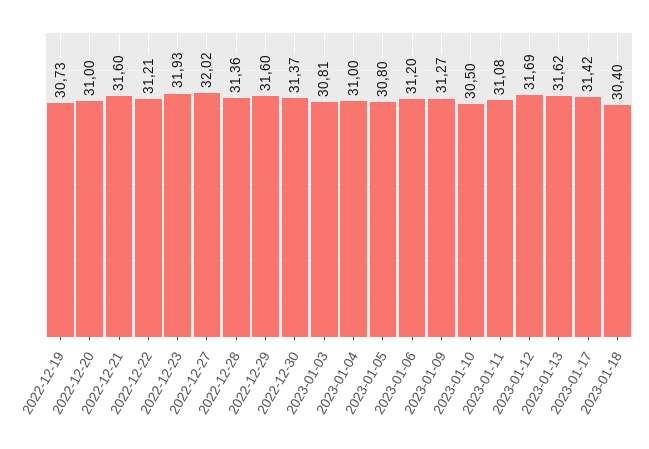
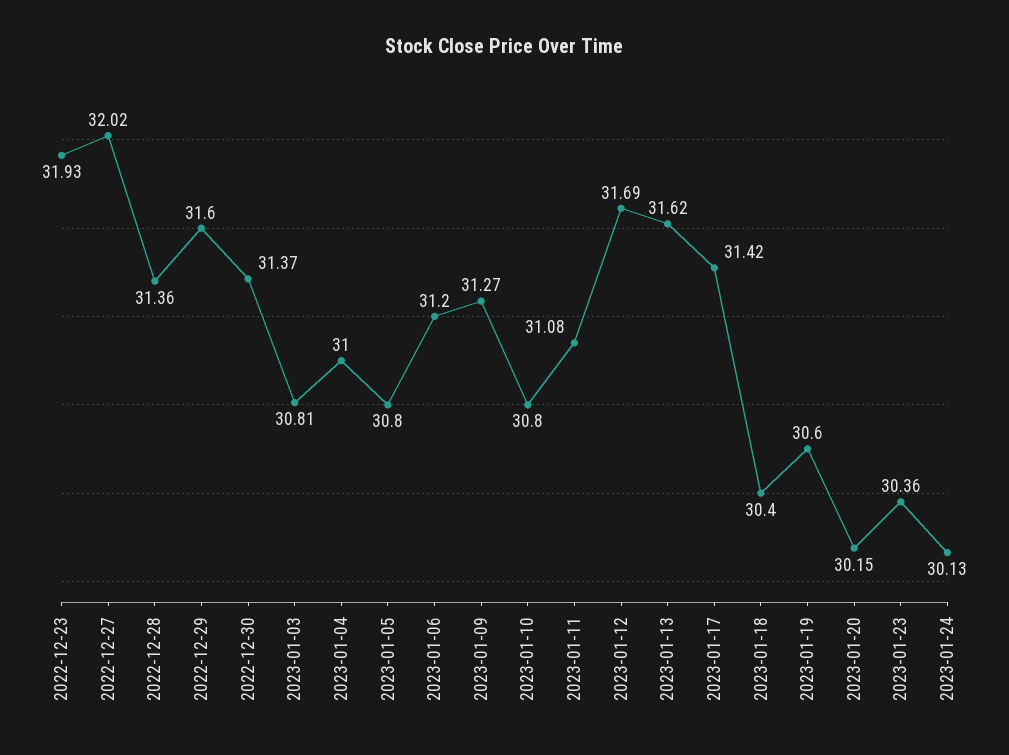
2022-12-19: 30.73 -> none
2022-12-20: 31 -> none
2022-12-21: 31.6 -> none
2022-12-22: 31.21 -> none
2023-01-10: 30.5 -> 30.8
2023-01-19: none -> 30.6
2023-01-20: none -> 30.15
2023-01-23: none -> 30.36
2023-01-24: none -> 30.13

